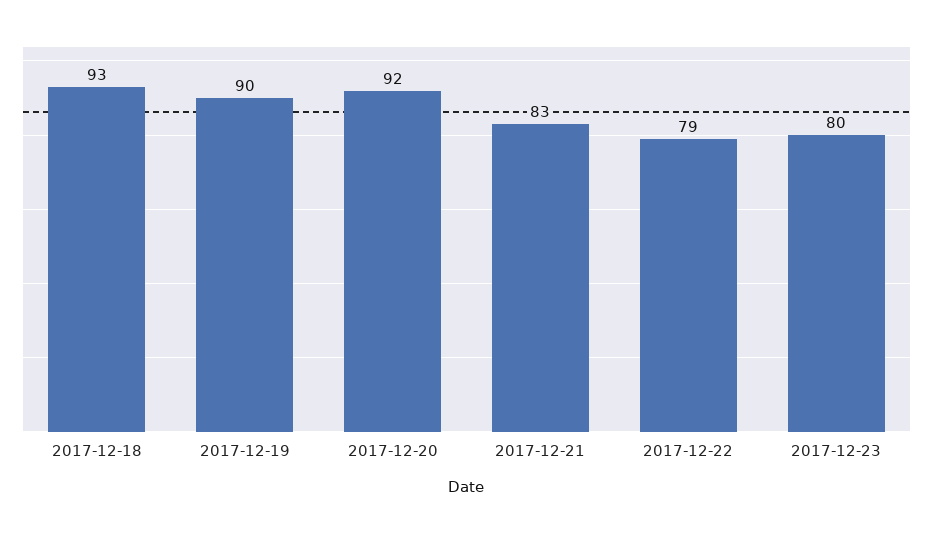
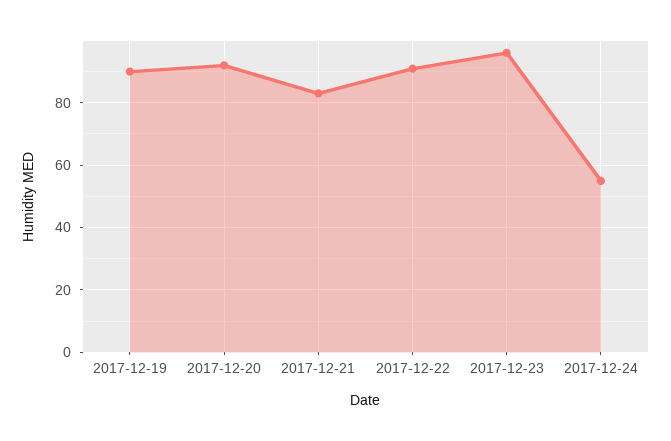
2017-12-18: 93 -> none
2017-12-22: 79 -> 90
2017-12-23: 80 -> 95
2017-12-24: none -> 55

